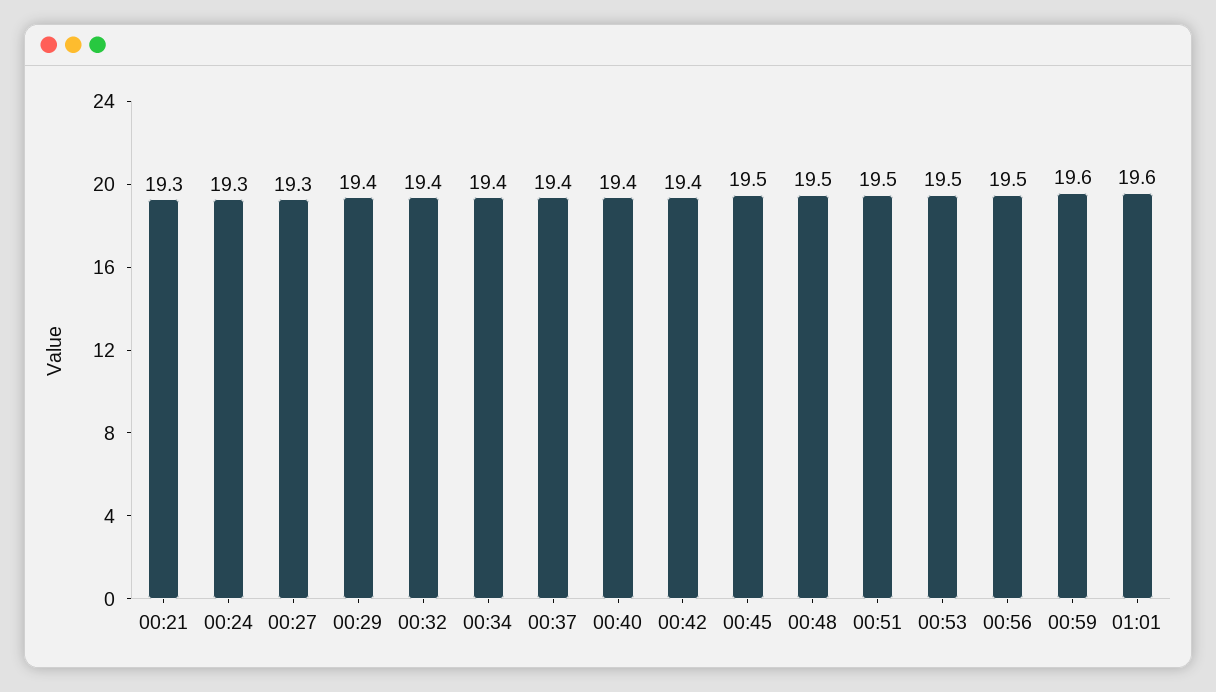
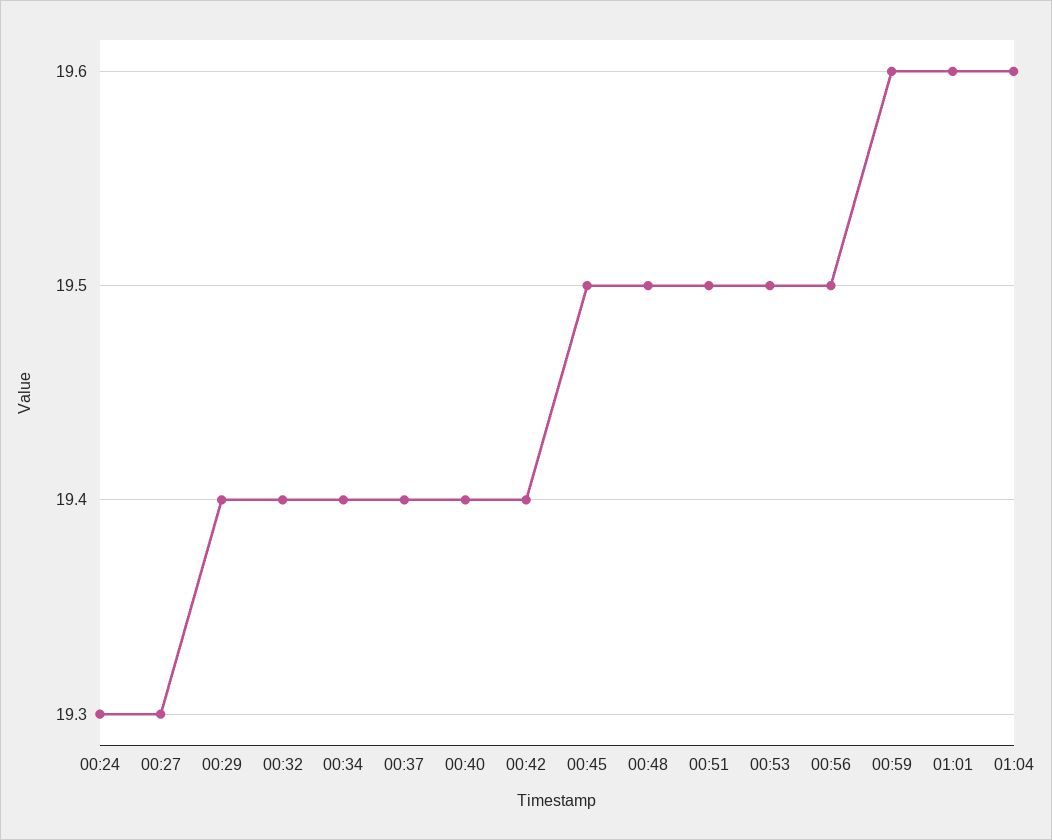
00:21: 19.3 -> none
01:04: none -> 19.6

